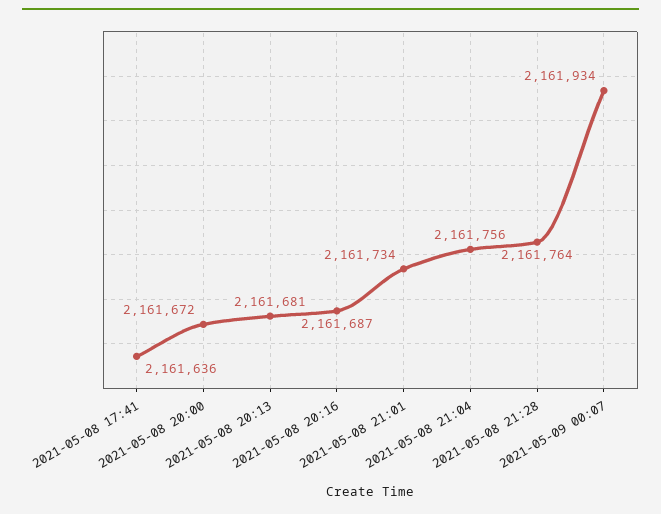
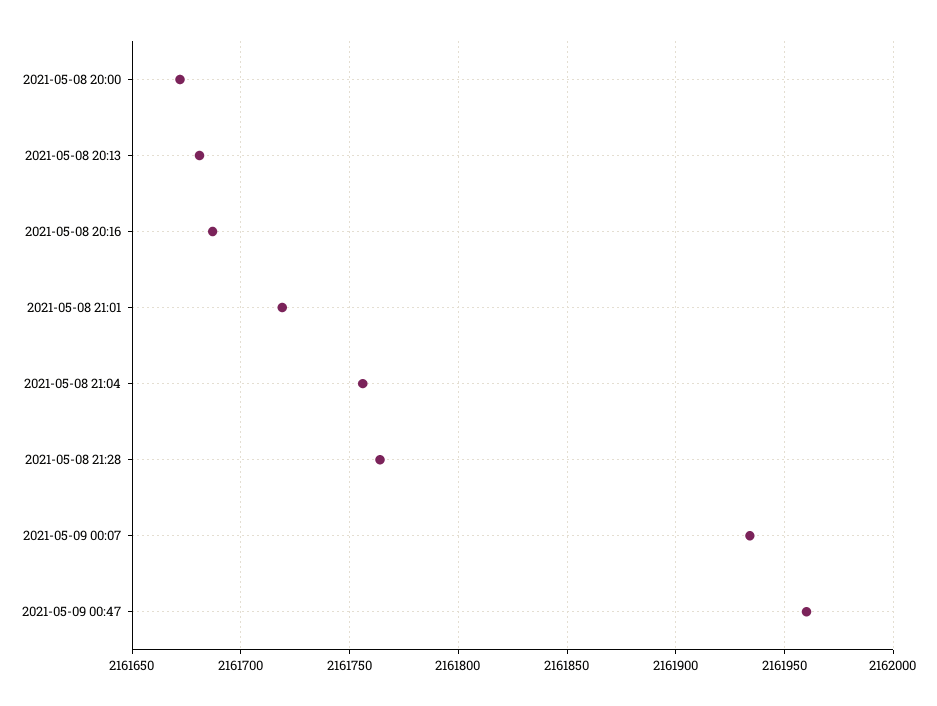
2021-05-08 17:41: 2161636 -> none
2021-05-08 21:01: 2161734 -> 2161720
2021-05-09 00:47: none -> 2161960

